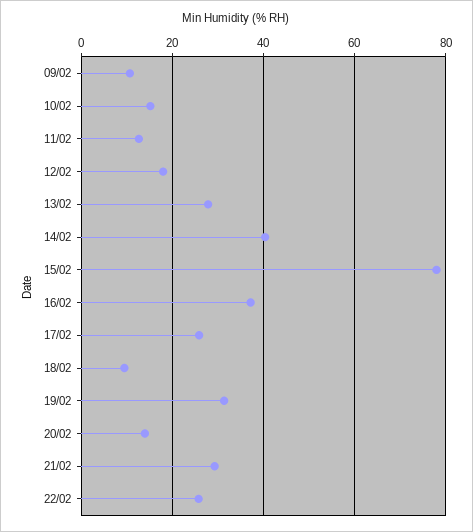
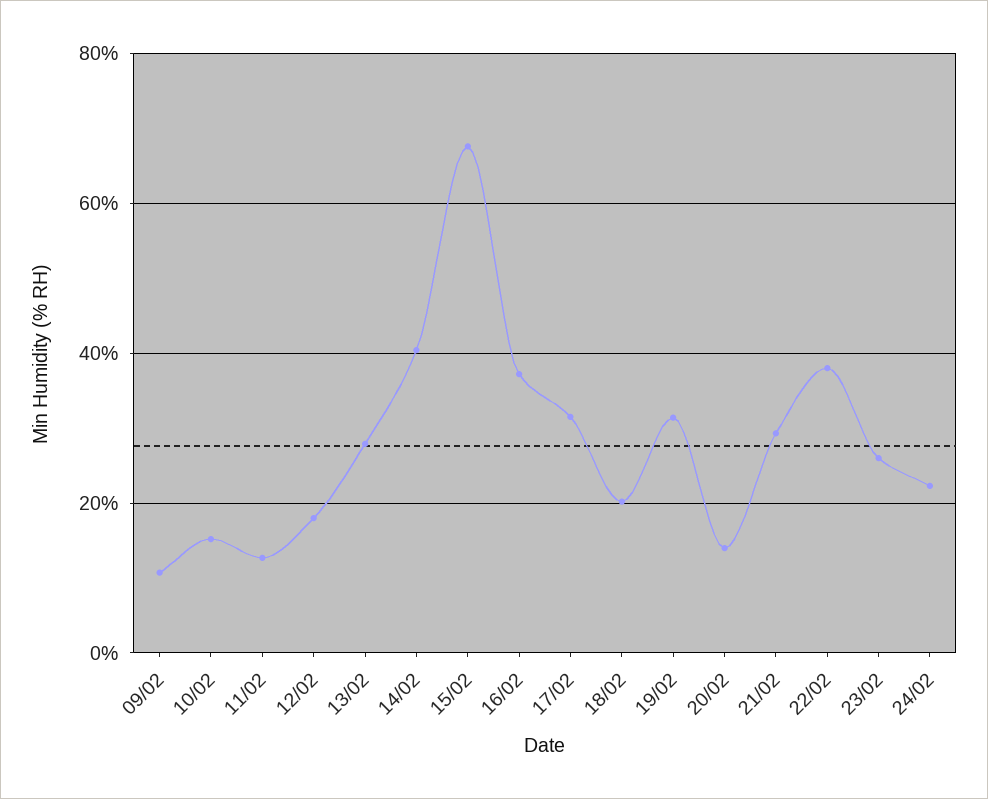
15/02: 78 -> 68
17/02: 26 -> 32
18/02: 10 -> 20
22/02: 26 -> 38
23/02: none -> 26
24/02: none -> 22

